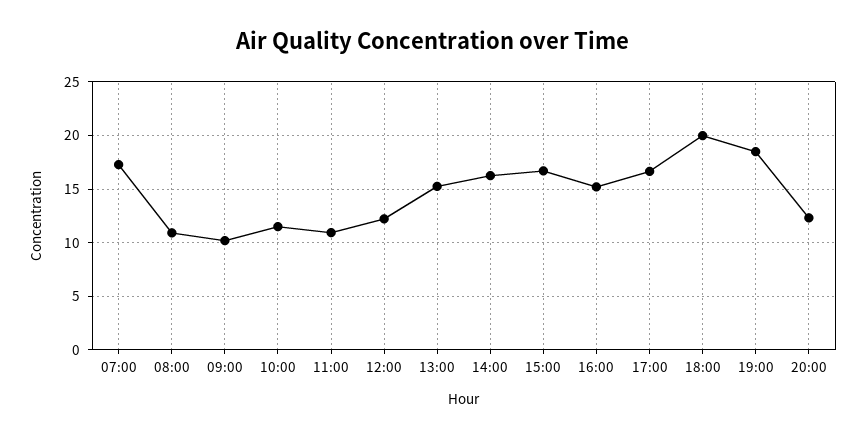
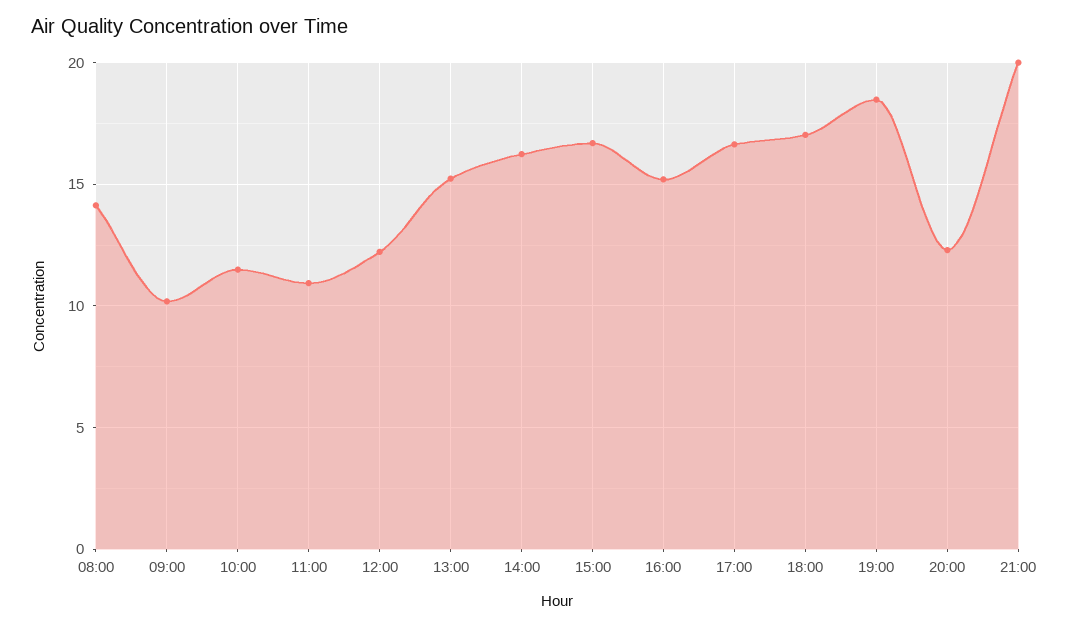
07:00: 17 -> none
08:00: 11 -> 14
18:00: 20 -> 17
21:00: none -> 20

